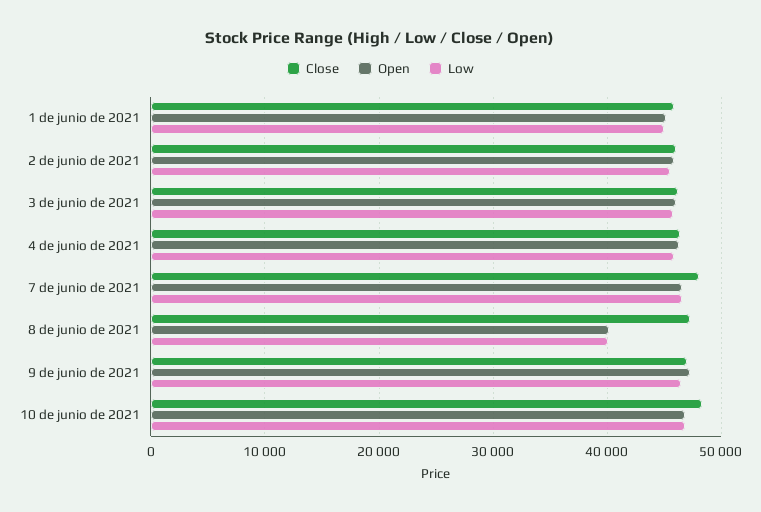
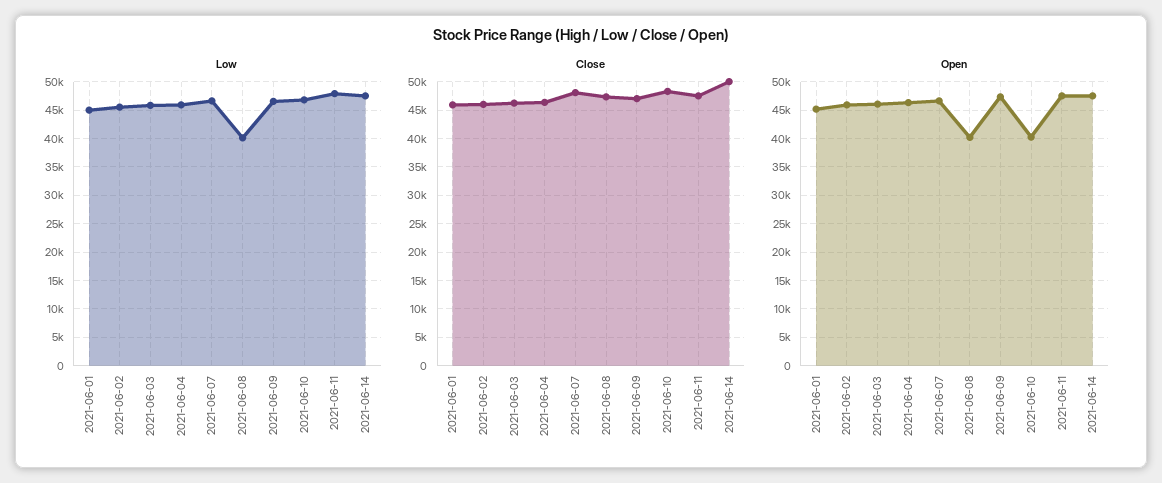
Open, 10 de junio de 2021: 47000 -> 40000
Low, 2021-06-11: none -> 47500
Low, 2021-06-14: none -> 47500
Close, 2021-06-11: none -> 47500
Close, 2021-06-14: none -> 50000
Open, 2021-06-11: none -> 47500
Open, 2021-06-14: none -> 47500

